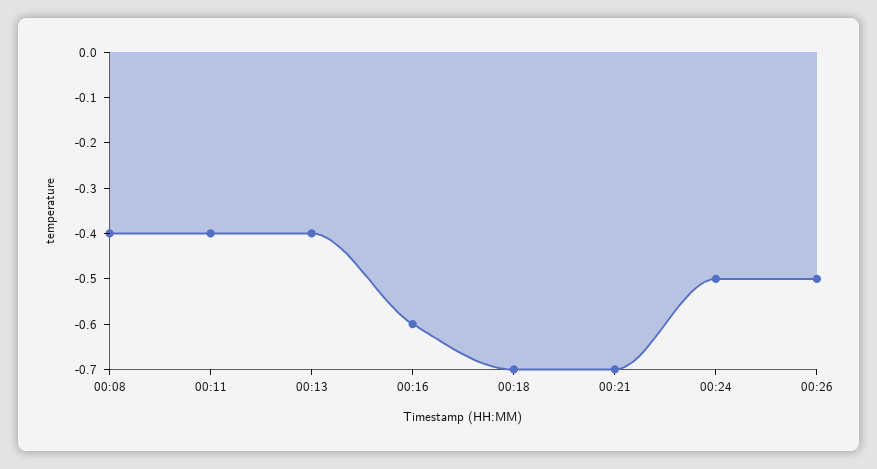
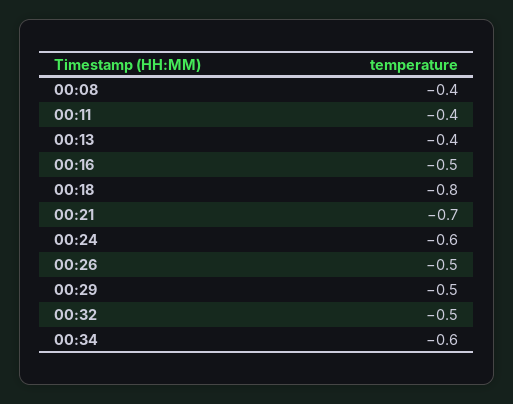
00:16: -0.6 -> -0.5
00:18: -0.7 -> -0.8
00:24: -0.5 -> -0.6
00:29: none -> -0.5
00:32: none -> -0.5
00:34: none -> -0.6

